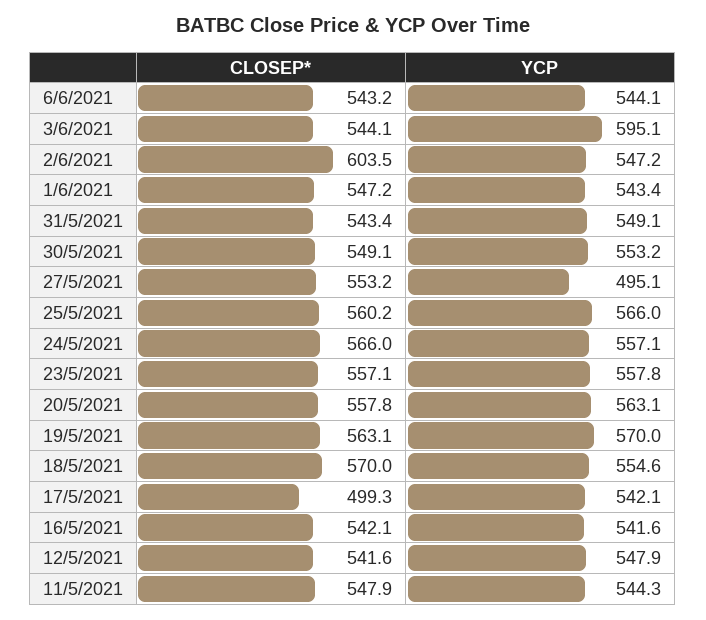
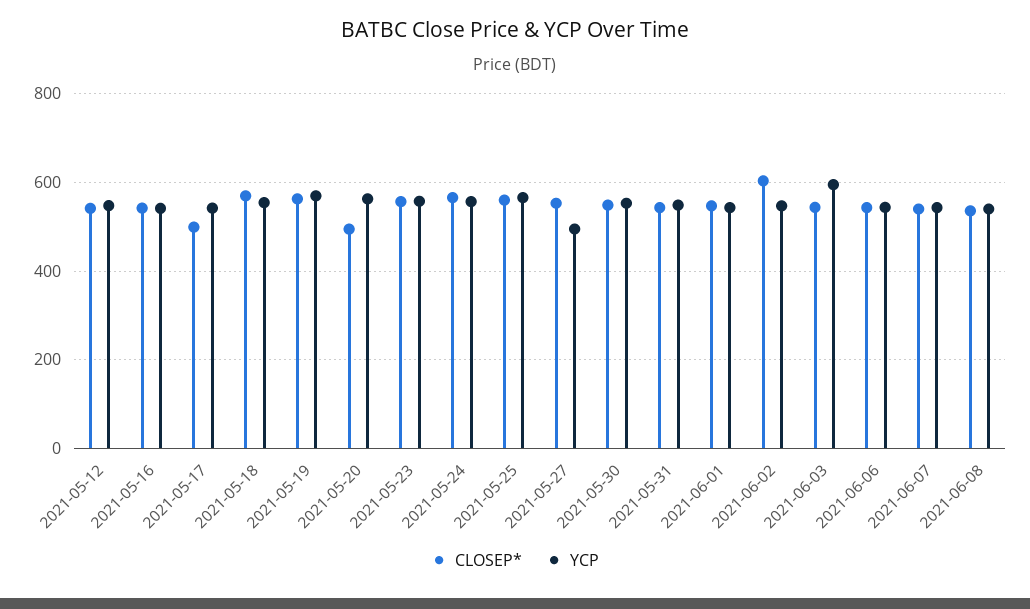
CLOSEP*, 20/5/2021: 557.8 -> 500
CLOSEP*, 11/5/2021: 547.9 -> none
YCP, 11/5/2021: 544.3 -> none
CLOSEP*, 2021-06-07: none -> 540
YCP, 2021-06-07: none -> 540
CLOSEP*, 2021-06-08: none -> 540
YCP, 2021-06-08: none -> 540

